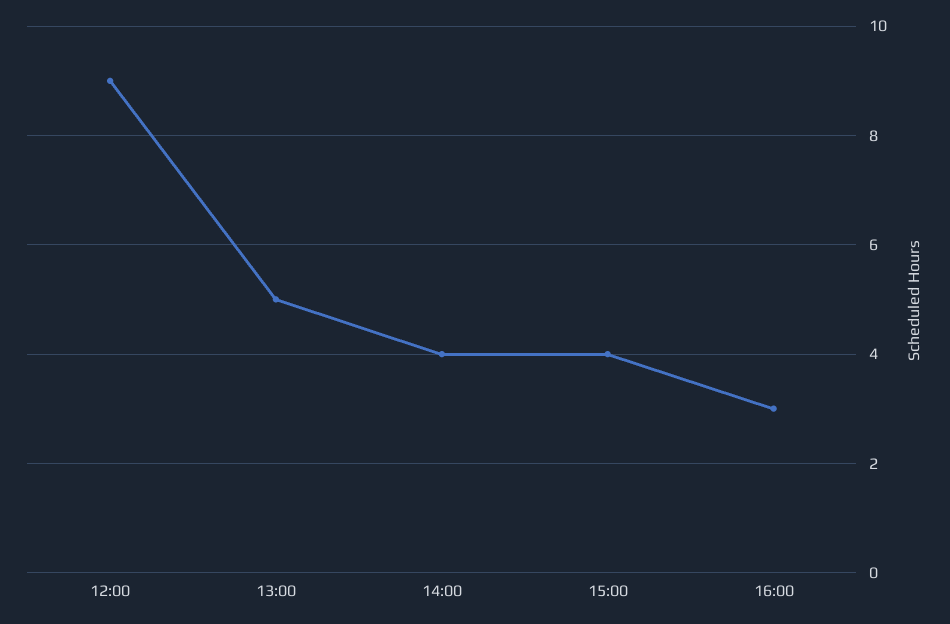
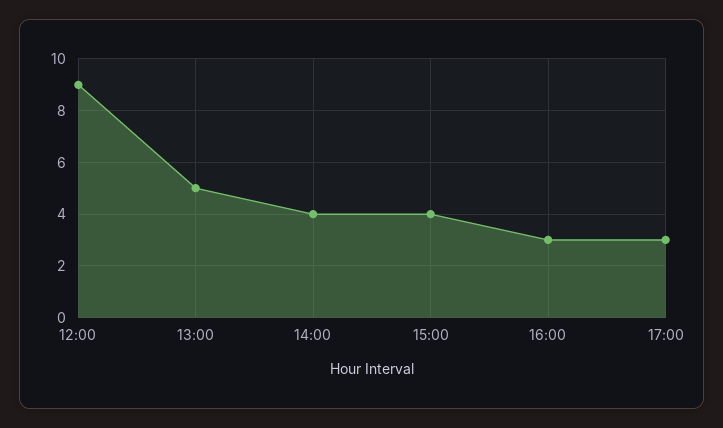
17:00: none -> 3

